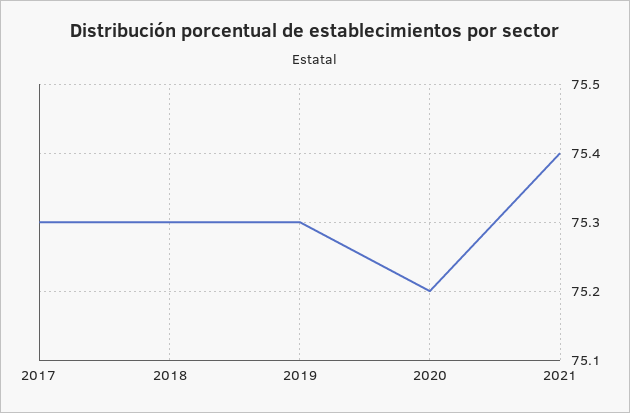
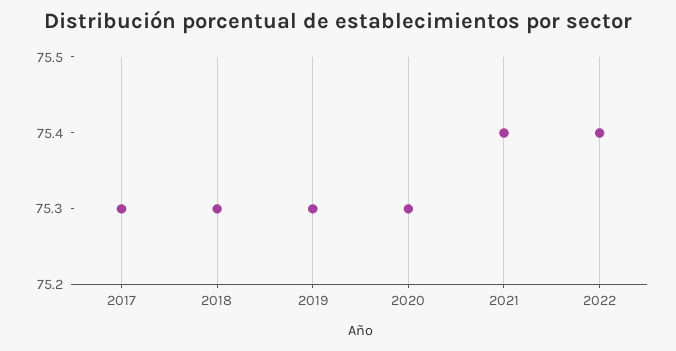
2020: 75.2 -> 75.3
2022: none -> 75.4

